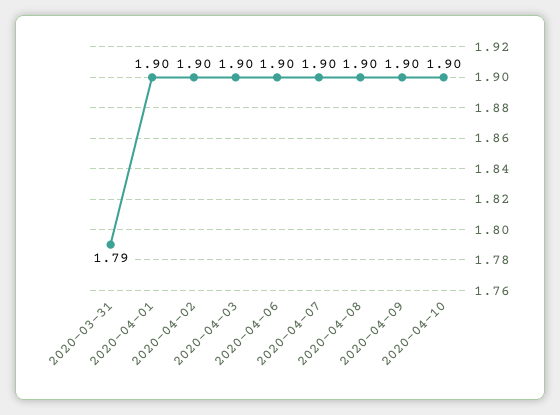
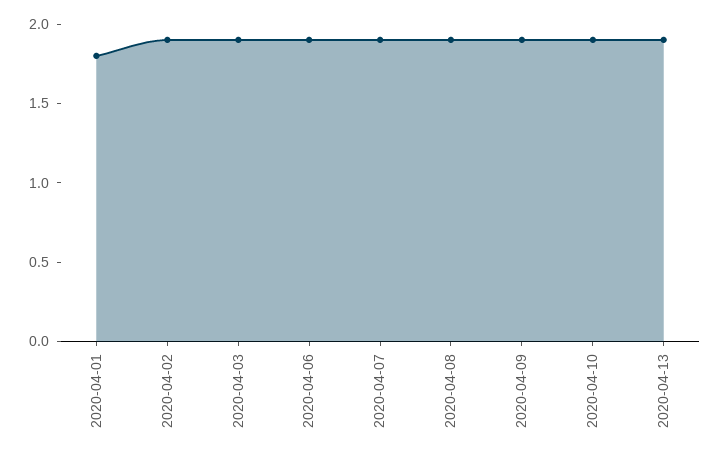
2020-03-31: 1.79 -> none
2020-04-01: 1.9 -> 1.8
2020-04-13: none -> 1.9

